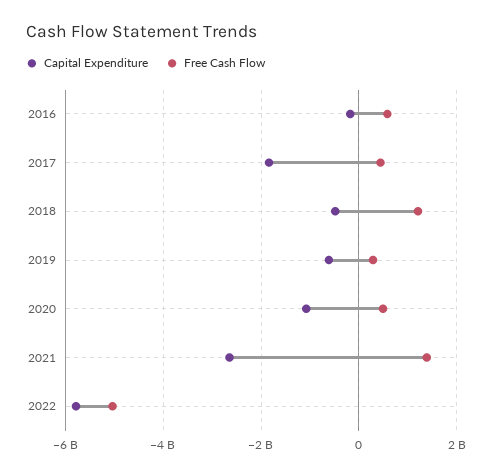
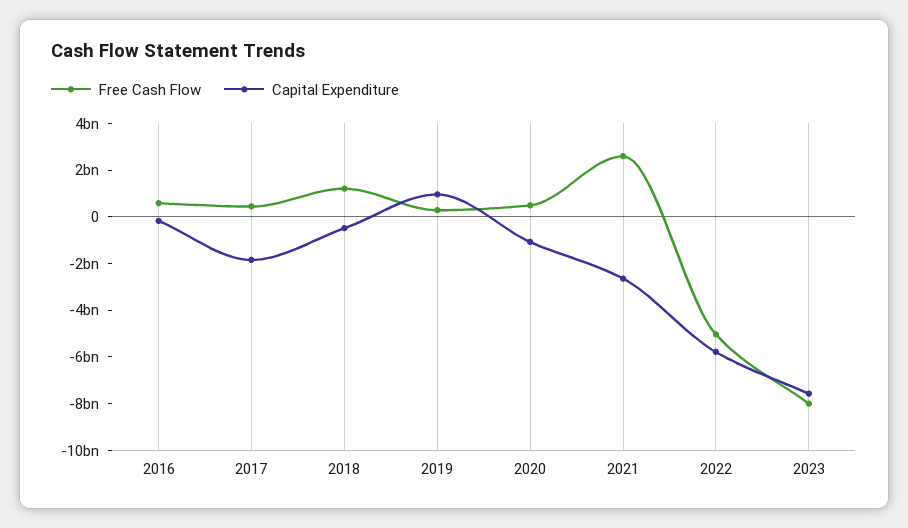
Capital Expenditure, 2019: -600000000 -> 1000000000
Free Cash Flow, 2021: 1400000000 -> 2500000000
Free Cash Flow, 2023: none -> -8000000000
Capital Expenditure, 2023: none -> -7500000000

